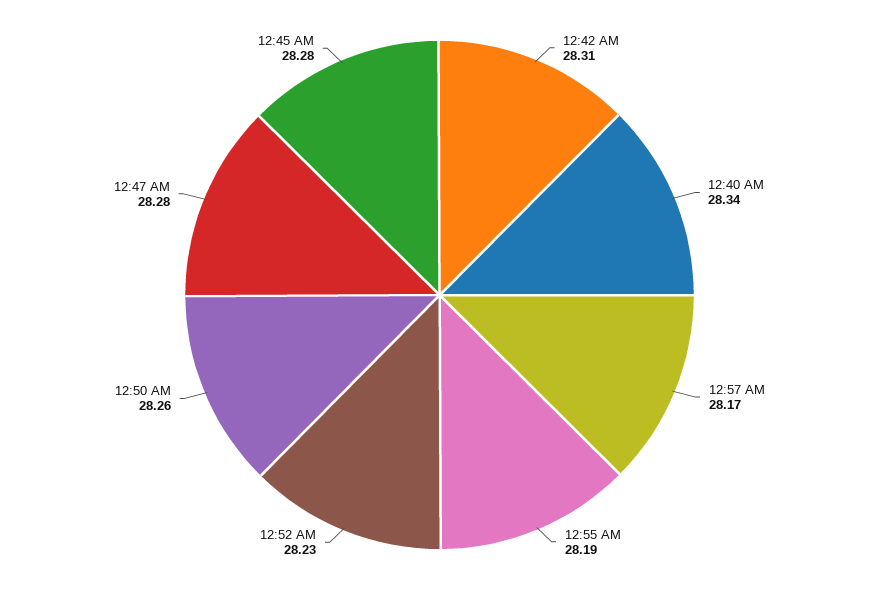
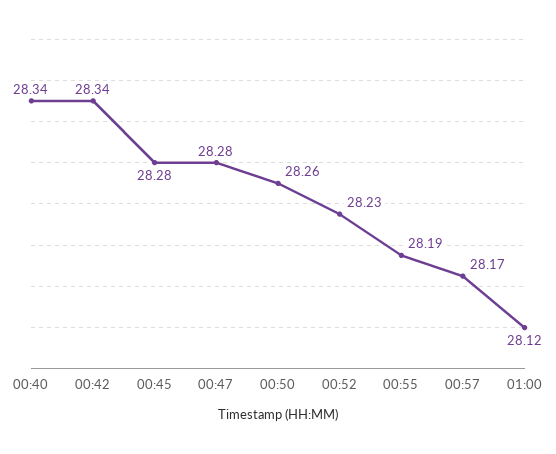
12:42 AM: 28.31 -> 28.34
01:00: none -> 28.12

